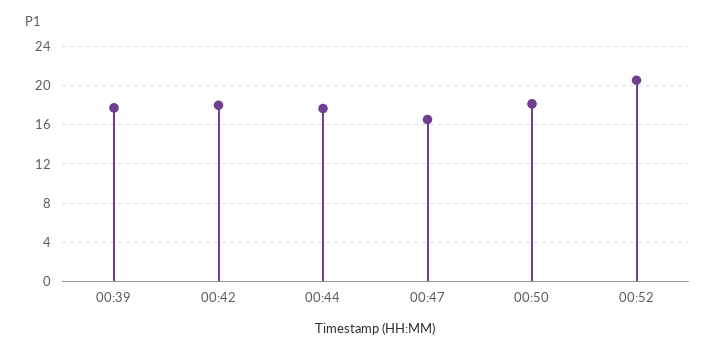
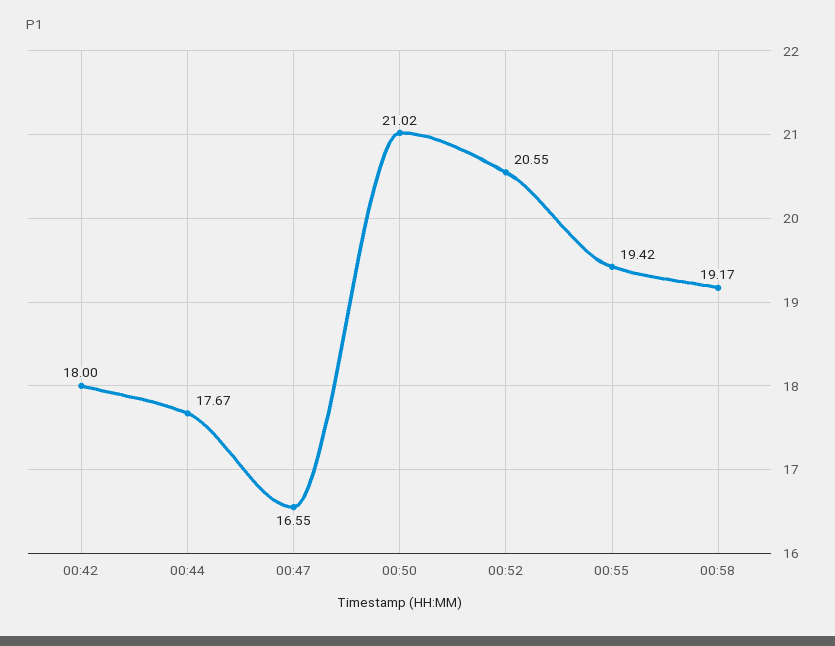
00:39: 18 -> none
00:50: 18 -> 21.02
00:55: none -> 19.42
00:58: none -> 19.17

